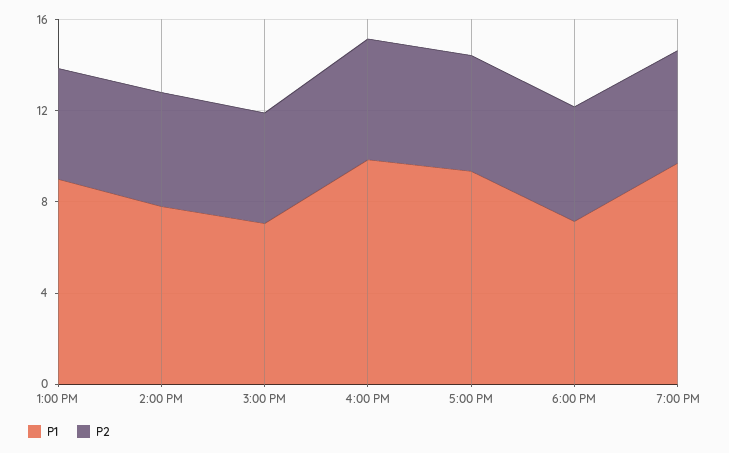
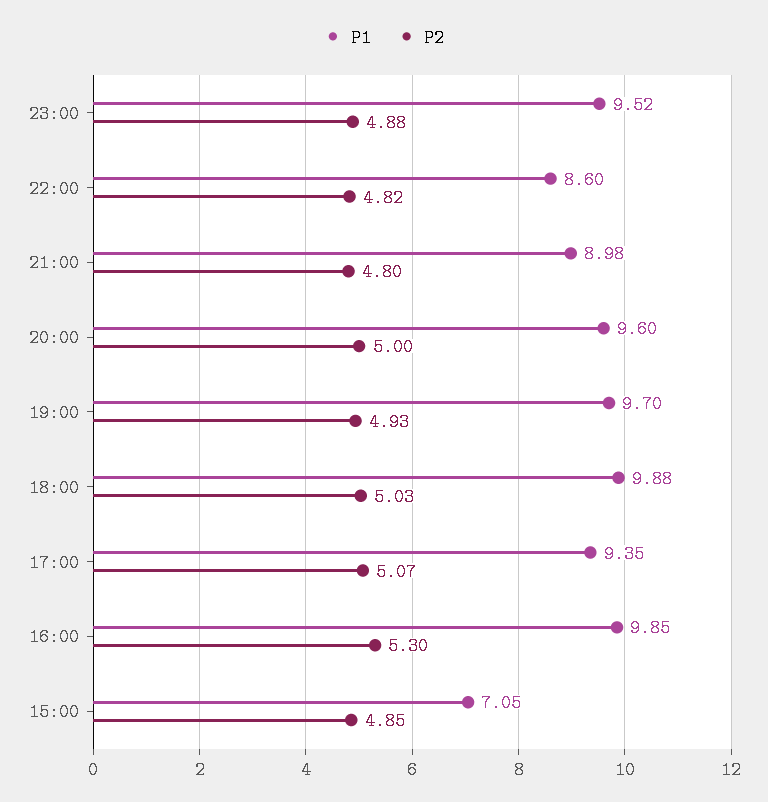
P1, 1:00 PM: 9 -> none
P2, 1:00 PM: 5 -> none
P1, 2:00 PM: 8 -> none
P2, 2:00 PM: 5 -> none
P1, 6:00 PM: 7 -> 9.88
P1, 23:00: none -> 9.52
P2, 23:00: none -> 4.88
P1, 22:00: none -> 8.6
P2, 22:00: none -> 4.82
P1, 21:00: none -> 8.98
P2, 21:00: none -> 4.8
P1, 20:00: none -> 9.6
P2, 20:00: none -> 5

